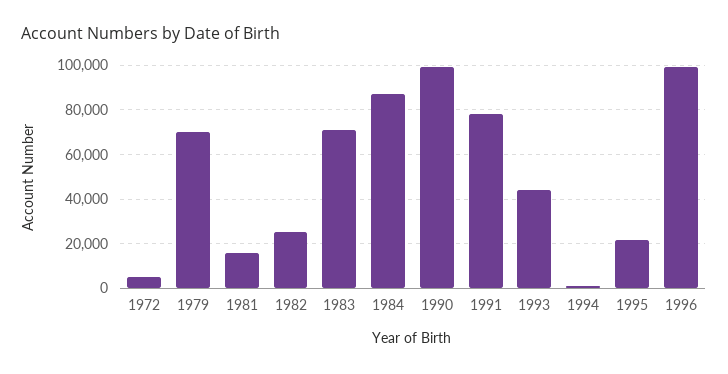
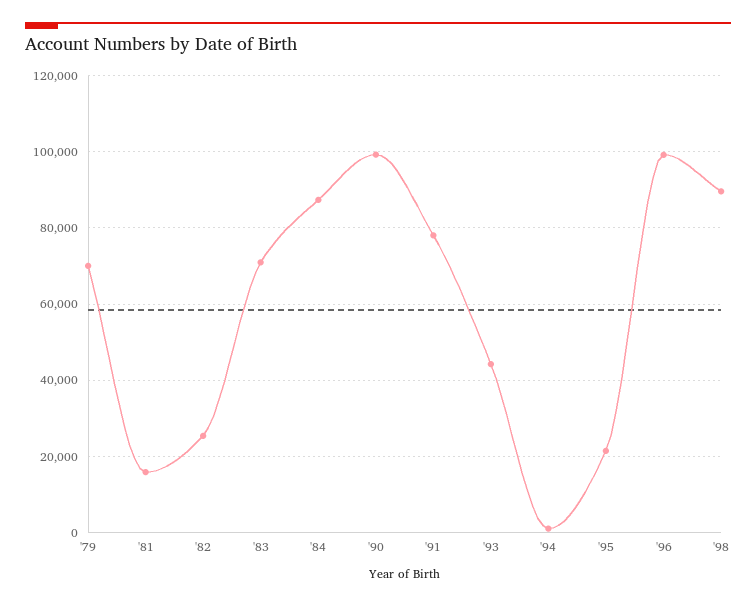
1972: 5000 -> none
'98: none -> 90000

